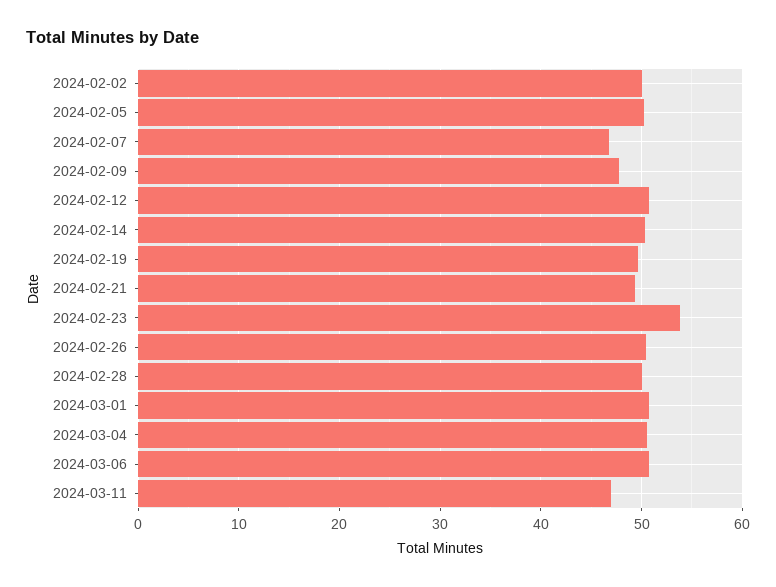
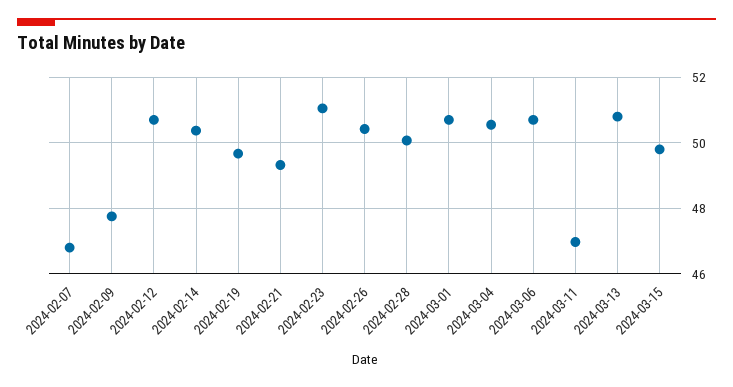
2024-02-02: 50 -> none
2024-02-05: 50 -> none
2024-02-23: 54 -> 51
2024-03-13: none -> 50.8
2024-03-15: none -> 49.8

